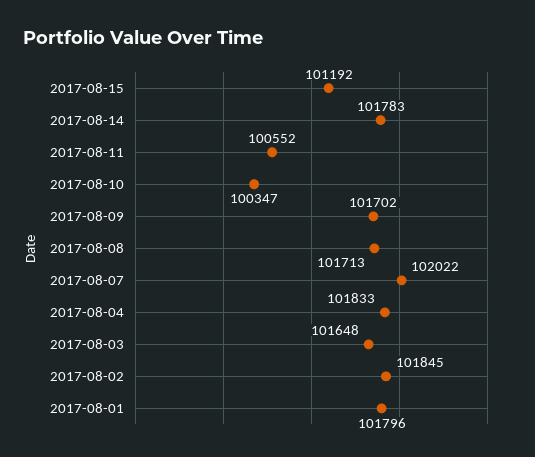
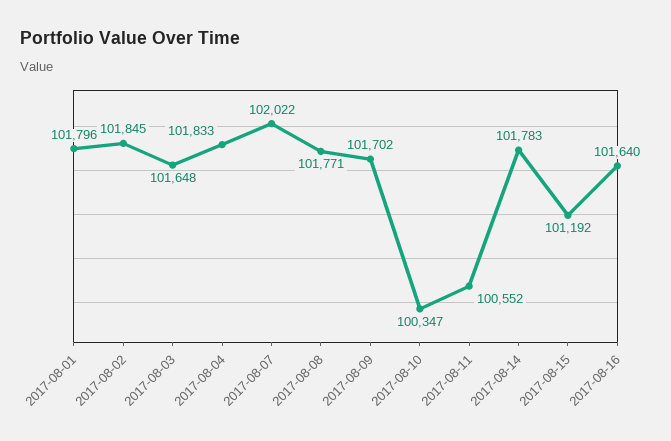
2017-08-08: 101713 -> 101771
2017-08-16: none -> 101640

